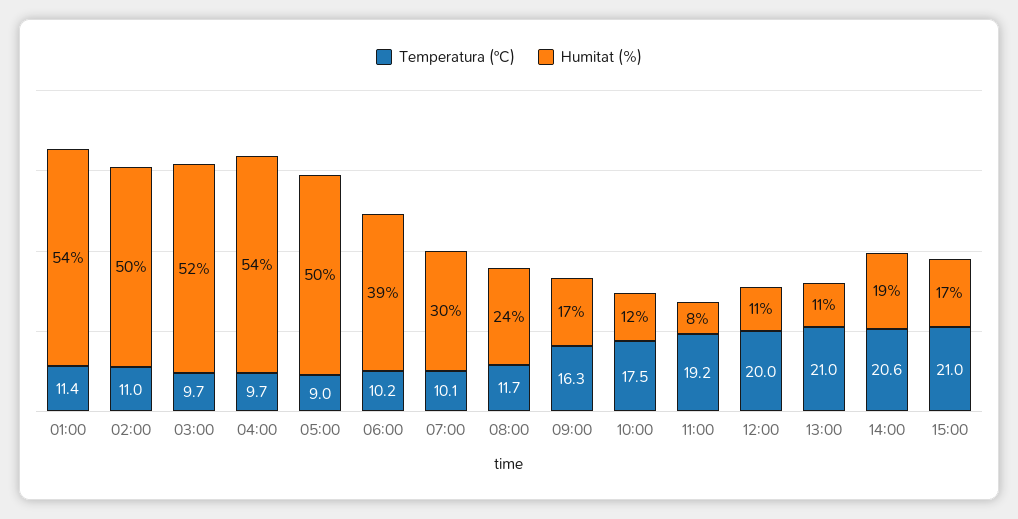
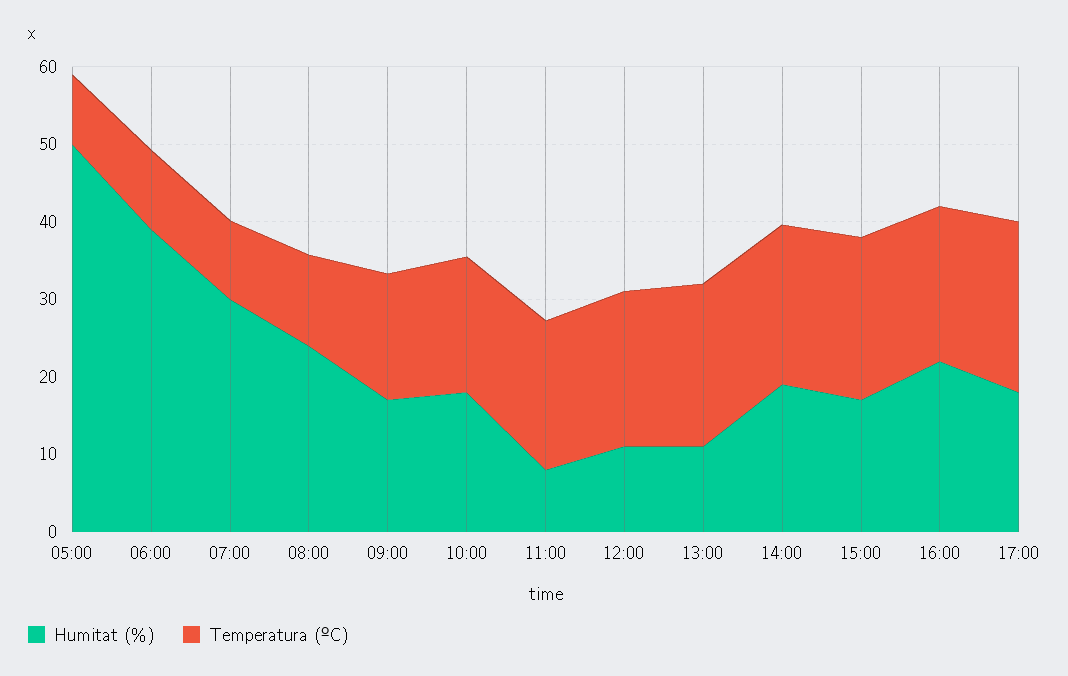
Temperatura (ºC), 01:00: 11.4 -> none
Humitat (%), 01:00: 54 -> none
Temperatura (ºC), 02:00: 11 -> none
Humitat (%), 02:00: 50 -> none
Temperatura (ºC), 03:00: 9.7 -> none
Humitat (%), 03:00: 52 -> none
Temperatura (ºC), 04:00: 9.7 -> none
Humitat (%), 04:00: 54 -> none
Humitat (%), 10:00: 12 -> 18
Humitat (%), 16:00: none -> 22
Temperatura (ºC), 16:00: none -> 20
Humitat (%), 17:00: none -> 18
Temperatura (ºC), 17:00: none -> 22

